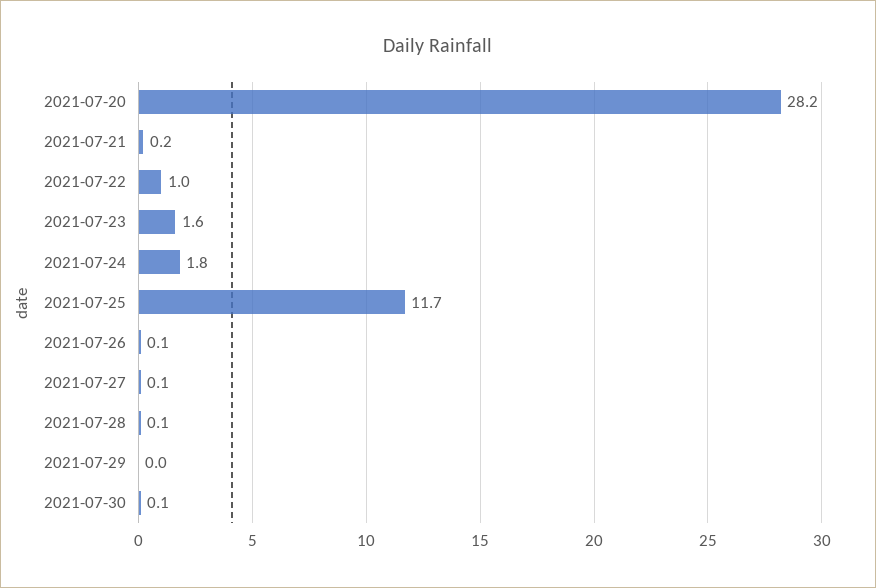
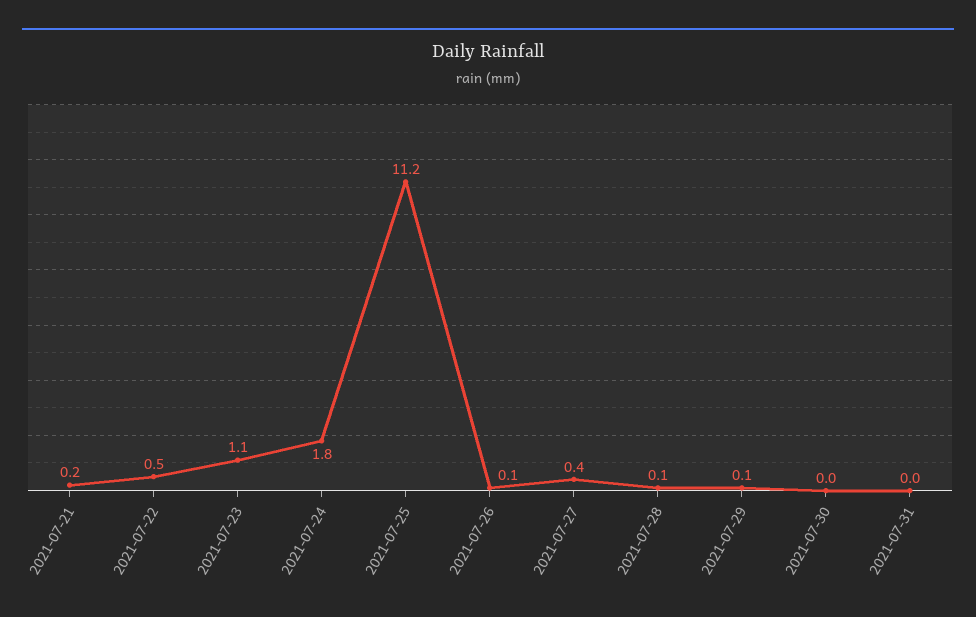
2021-07-20: 28.2 -> none
2021-07-22: 1 -> 0.5
2021-07-23: 1.6 -> 1.1
2021-07-25: 11.7 -> 11.2
2021-07-27: 0.1 -> 0.4
2021-07-29: 0 -> 0.1
2021-07-30: 0.1 -> 0
2021-07-31: none -> 0

